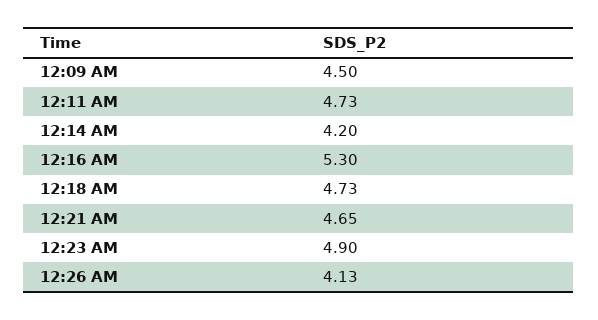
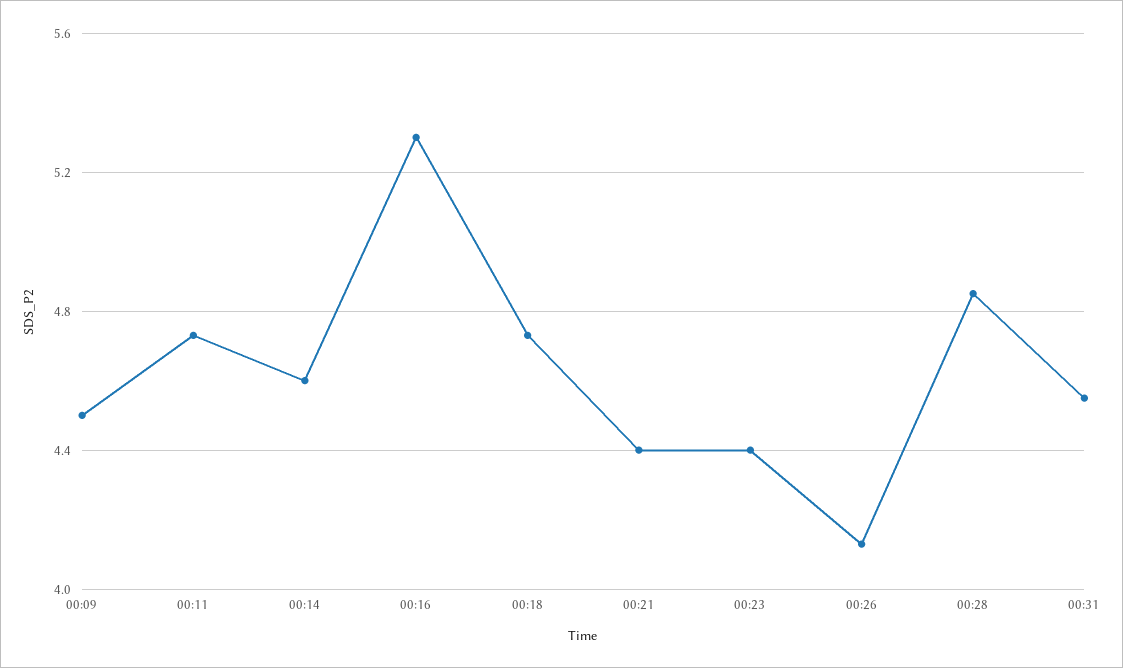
12:14 AM: 4.2 -> 4.6
12:21 AM: 4.65 -> 4.4
12:23 AM: 4.9 -> 4.4
00:28: none -> 4.85
00:31: none -> 4.55

